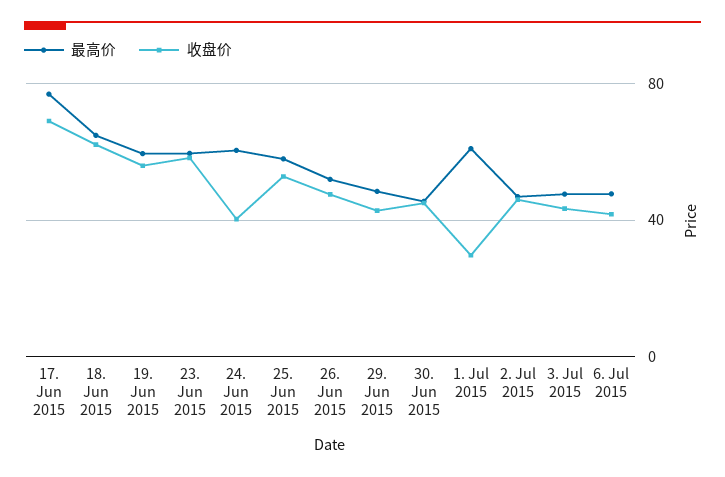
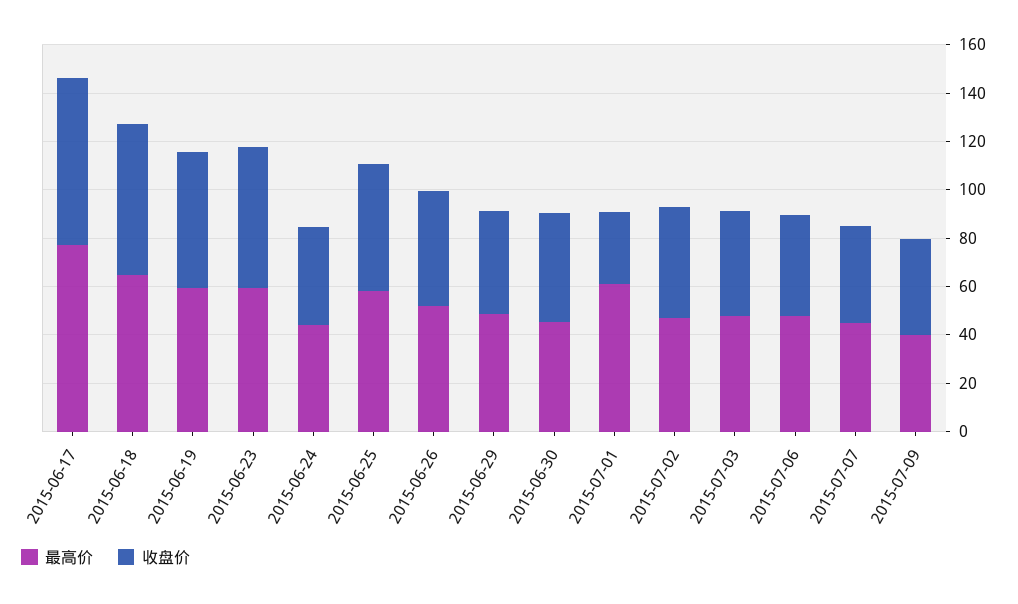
最高价, 24. Jun 2015: 60 -> 45
最高价, 2015-07-07: none -> 45
收盘价, 2015-07-07: none -> 40
最高价, 2015-07-09: none -> 40
收盘价, 2015-07-09: none -> 40

